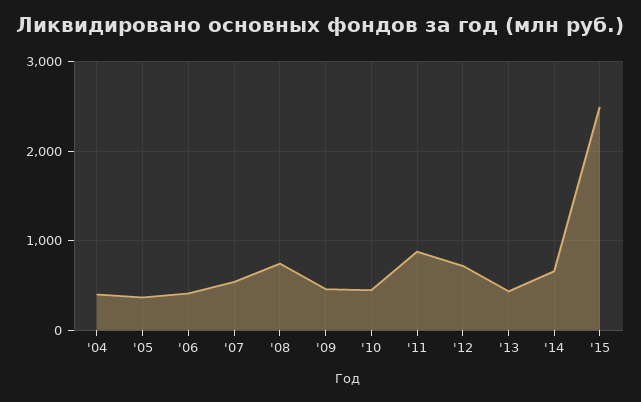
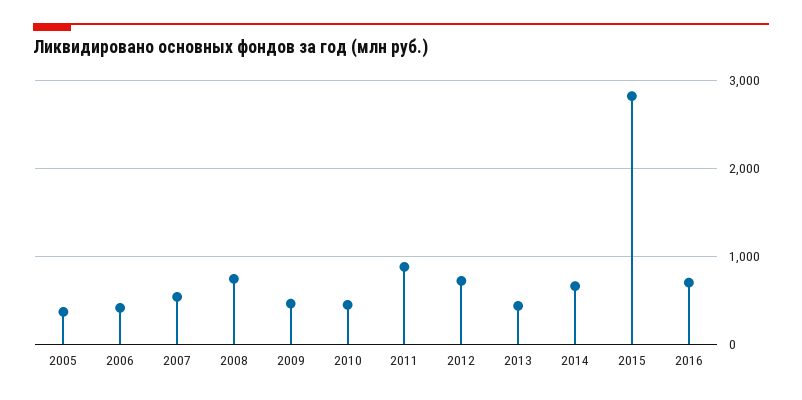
'04: 400 -> none
'15: 2500 -> 2800
2016: none -> 700

